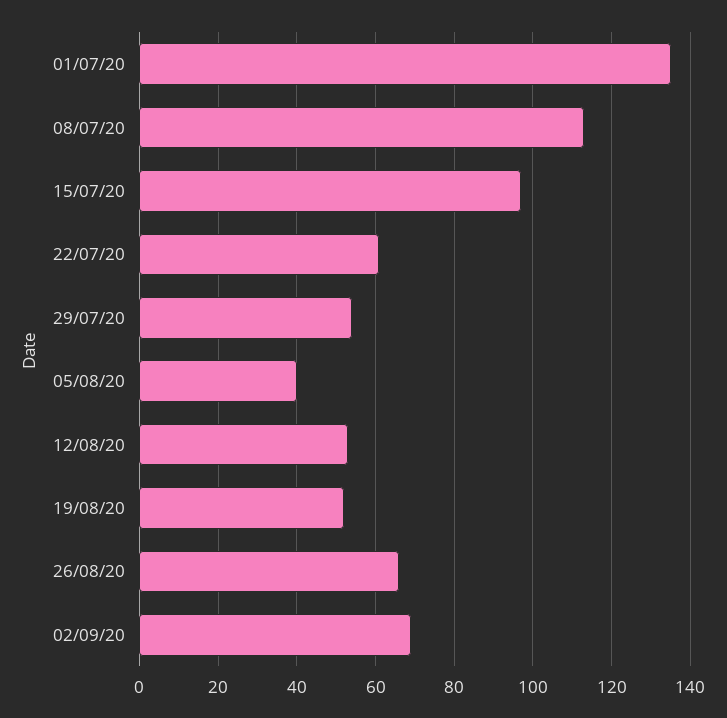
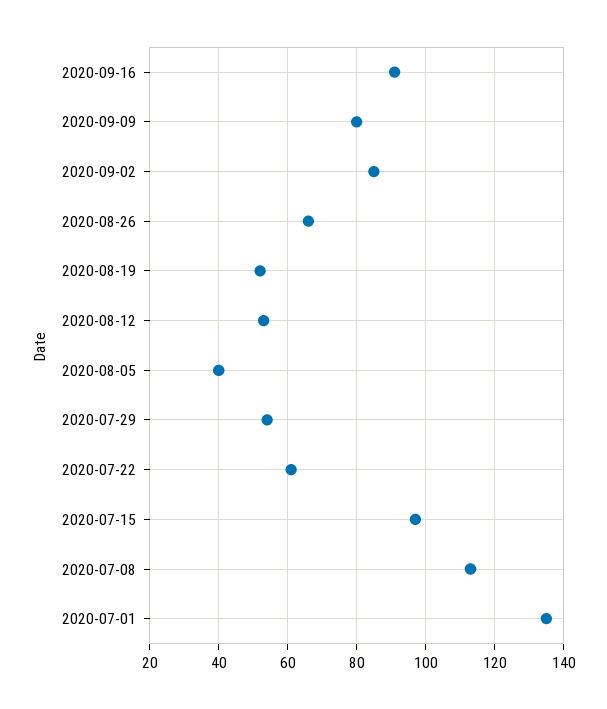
02/09/20: 70 -> 85
2020-09-16: none -> 90
2020-09-09: none -> 80

